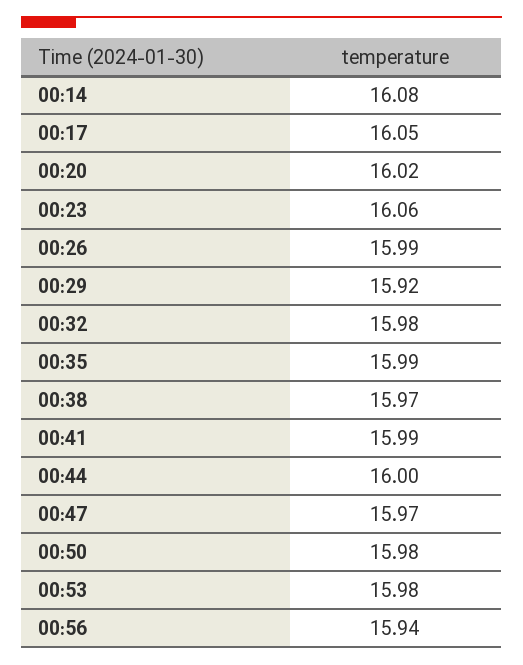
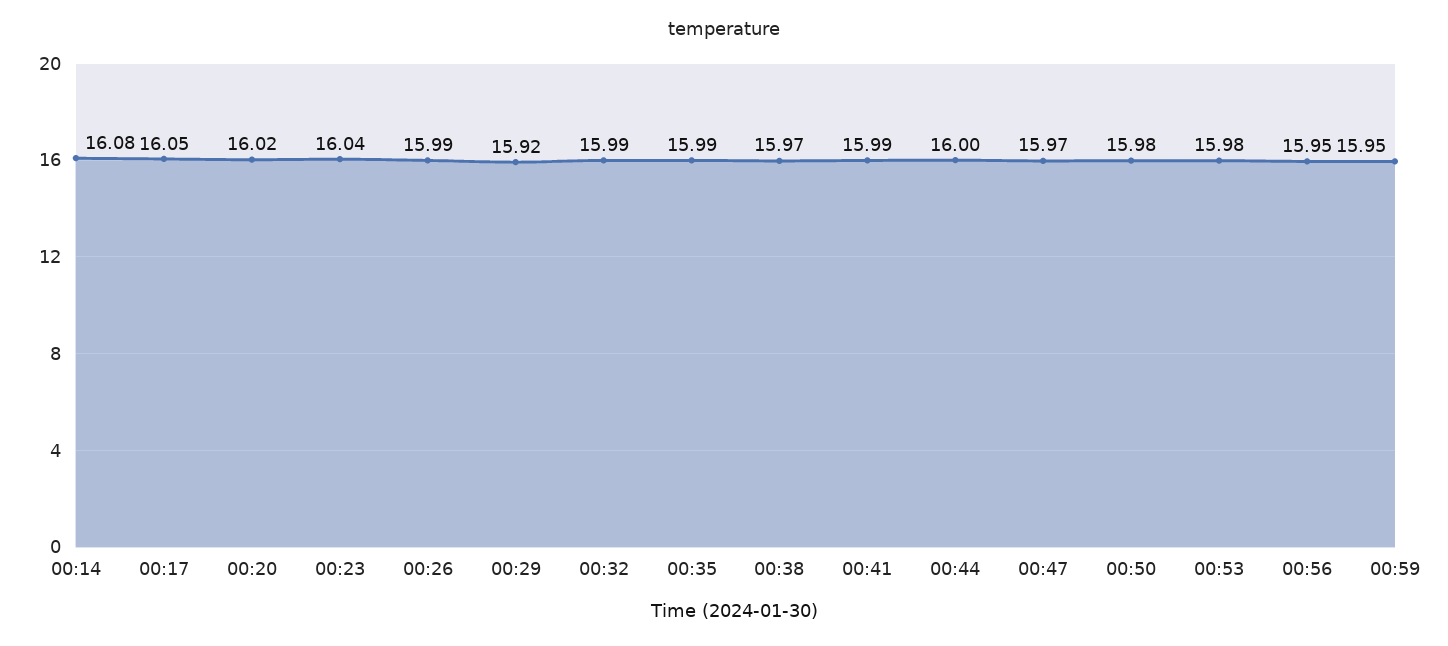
00:23: 16.06 -> 16.04
00:32: 15.98 -> 15.99
00:56: 15.94 -> 15.95
00:59: none -> 15.95

